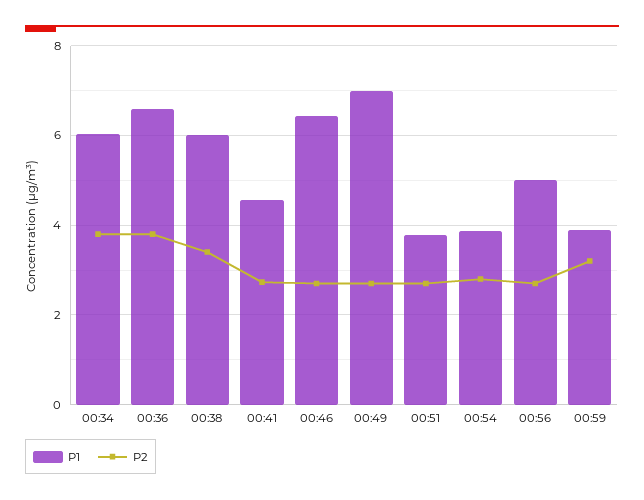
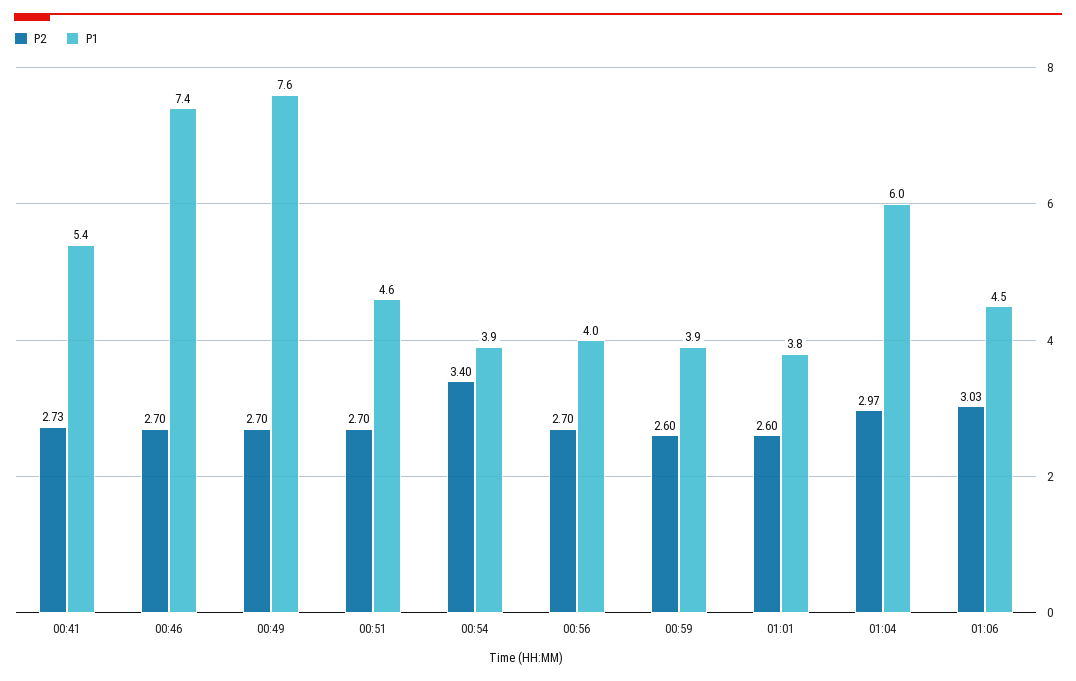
P1, 00:34: 6 -> none
P2, 00:34: 3.8 -> none
P1, 00:36: 6.6 -> none
P2, 00:36: 3.8 -> none
P1, 00:38: 6 -> none
P2, 00:38: 3.4 -> none
P1, 00:41: 4.6 -> 5.4
P1, 00:46: 6.4 -> 7.4
P1, 00:49: 7 -> 7.6
P1, 00:51: 3.8 -> 4.6
P2, 00:54: 2.8 -> 3.4
P1, 00:56: 5 -> 4
P2, 00:59: 3.2 -> 2.6
P2, 01:01: none -> 2.6
P1, 01:01: none -> 3.8
P2, 01:04: none -> 2.97
P1, 01:04: none -> 6
P2, 01:06: none -> 3.03
P1, 01:06: none -> 4.5

